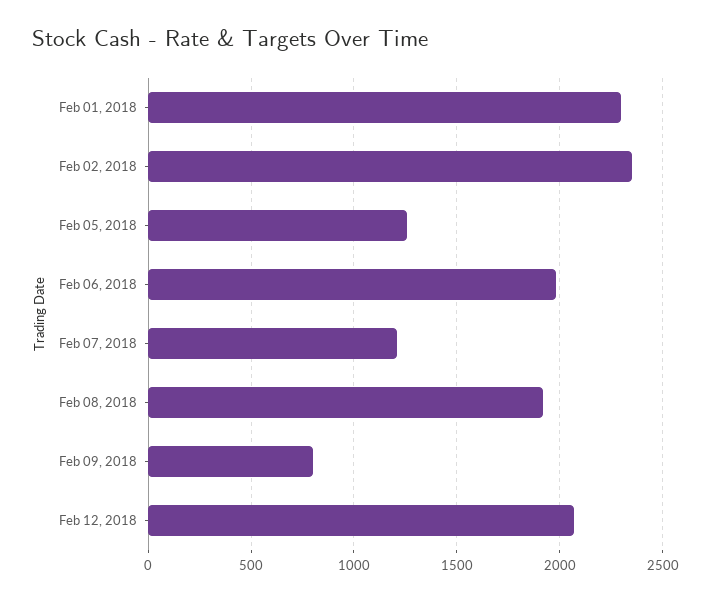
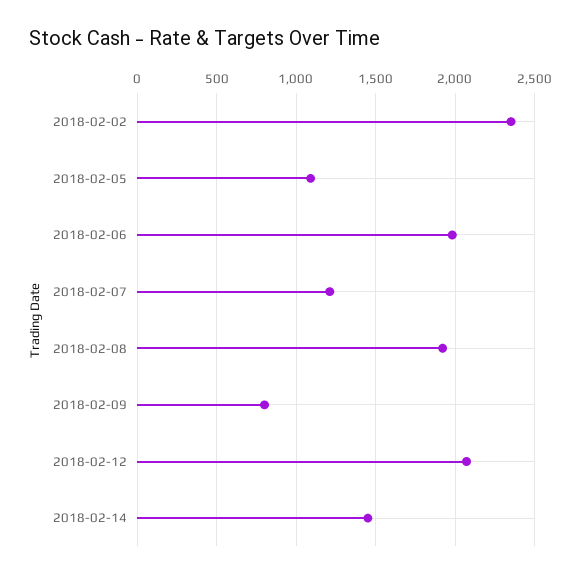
Feb 01, 2018: 2300 -> none
Feb 05, 2018: 1250 -> 1100
2018-02-14: none -> 1450

